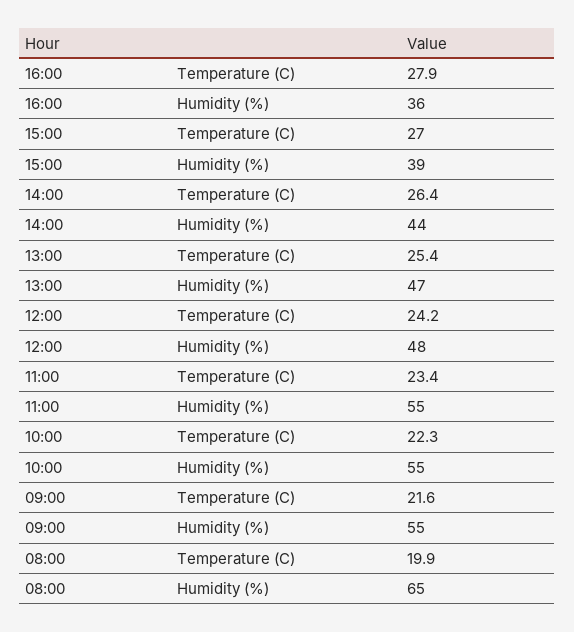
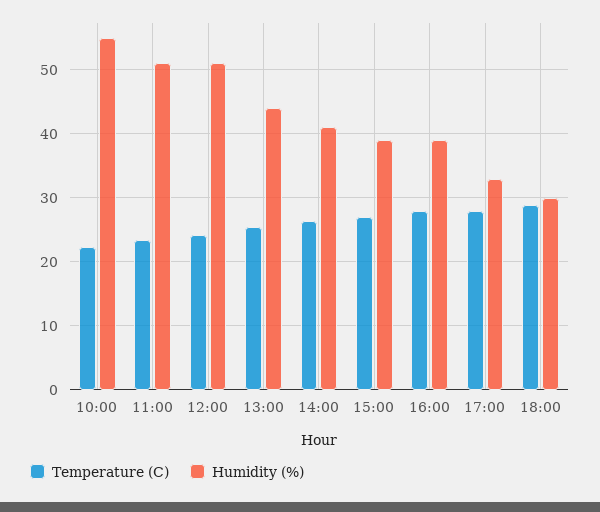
Humidity (%), 16:00: 36 -> 39
Humidity (%), 14:00: 44 -> 41
Humidity (%), 13:00: 47 -> 44
Humidity (%), 12:00: 48 -> 51
Humidity (%), 11:00: 55 -> 51
Temperature (C), 09:00: 21.6 -> none
Humidity (%), 09:00: 55 -> none
Temperature (C), 08:00: 19.9 -> none
Humidity (%), 08:00: 65 -> none
Temperature (C), 17:00: none -> 28
Humidity (%), 17:00: none -> 33
Temperature (C), 18:00: none -> 29
Humidity (%), 18:00: none -> 30

